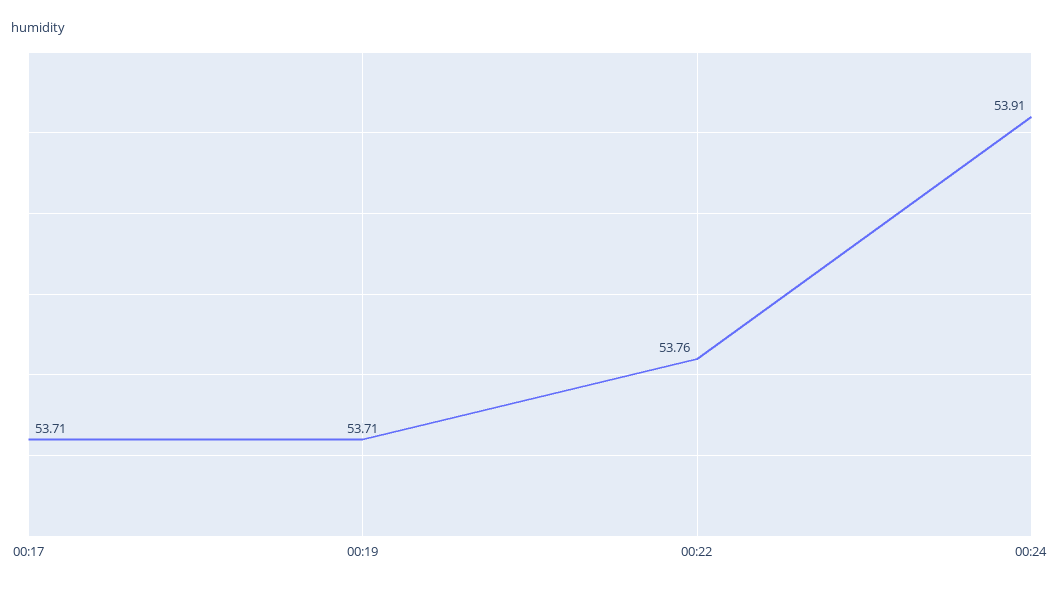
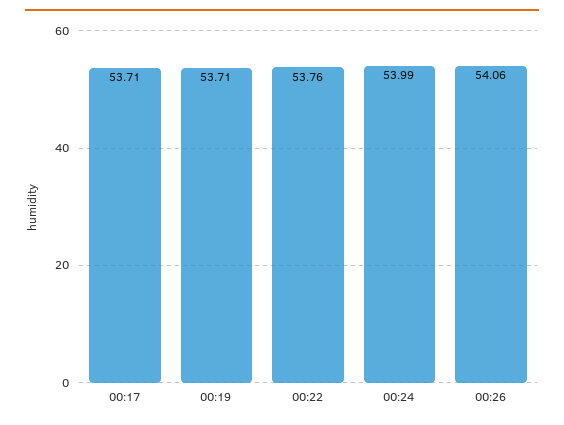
00:24: 53.91 -> 53.99
00:26: none -> 54.06

